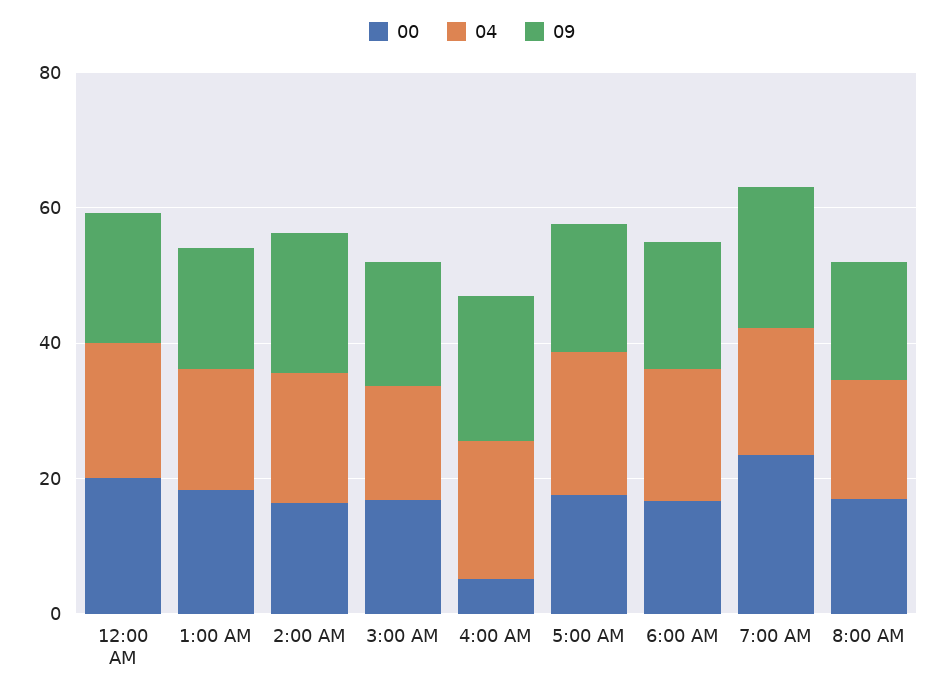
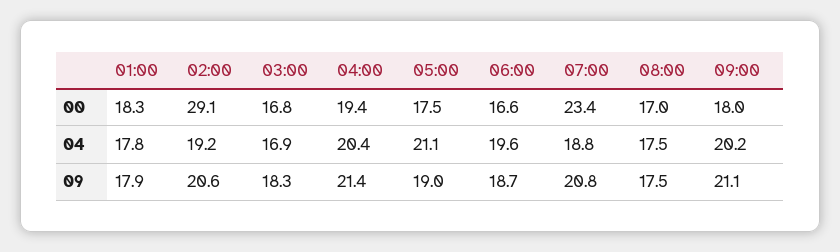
00, 12:00 AM: 20 -> none
04, 12:00 AM: 20 -> none
09, 12:00 AM: 20 -> none
00, 2:00 AM: 15 -> 29.1
00, 4:00 AM: 5 -> 19.4
00, 09:00: none -> 18
04, 09:00: none -> 20.2
09, 09:00: none -> 21.1

